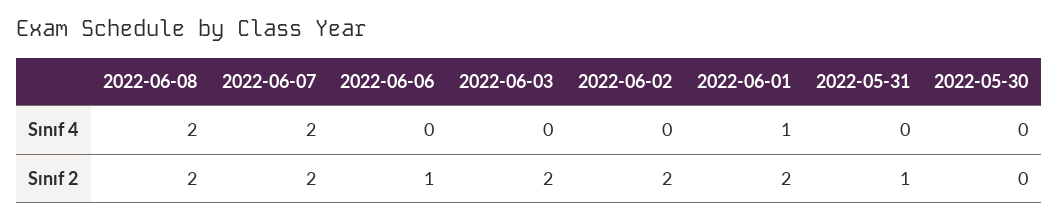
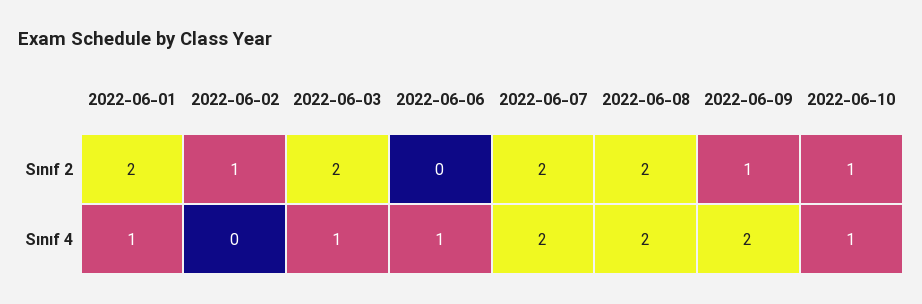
2022-06-06, Sınıf 4: 0 -> 1
2022-06-03, Sınıf 4: 0 -> 1
2022-05-31, Sınıf 4: 0 -> none
2022-05-30, Sınıf 4: 0 -> none
2022-06-06, Sınıf 2: 1 -> 0
2022-06-02, Sınıf 2: 2 -> 1
2022-05-31, Sınıf 2: 1 -> none
2022-05-30, Sınıf 2: 0 -> none
2022-06-09, Sınıf 2: none -> 1
2022-06-10, Sınıf 2: none -> 1
2022-06-09, Sınıf 4: none -> 2
2022-06-10, Sınıf 4: none -> 1

